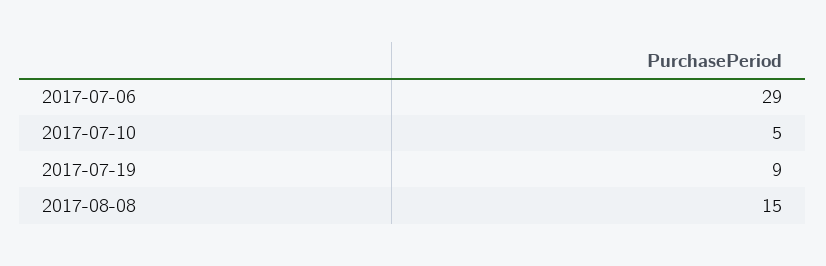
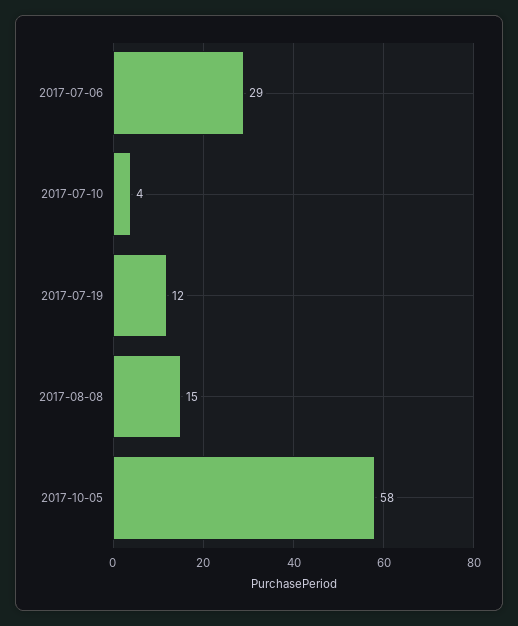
2017-07-10: 5 -> 4
2017-07-19: 9 -> 12
2017-10-05: none -> 58

